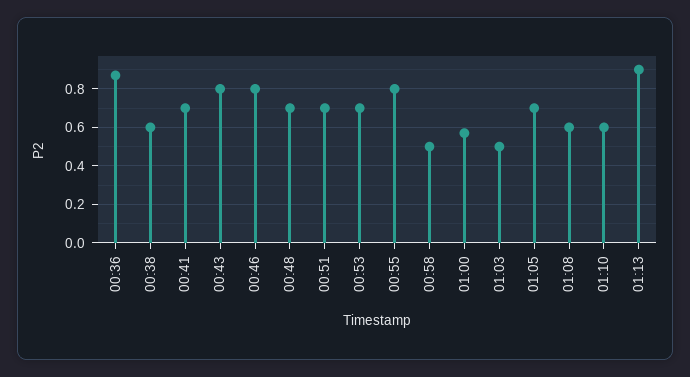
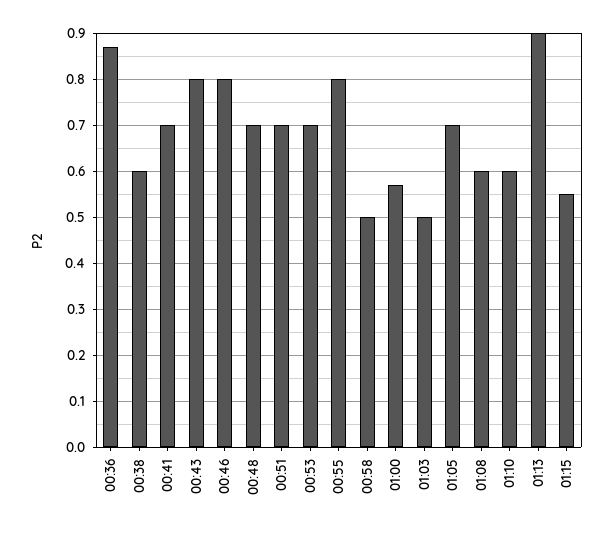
01:15: none -> 0.55

